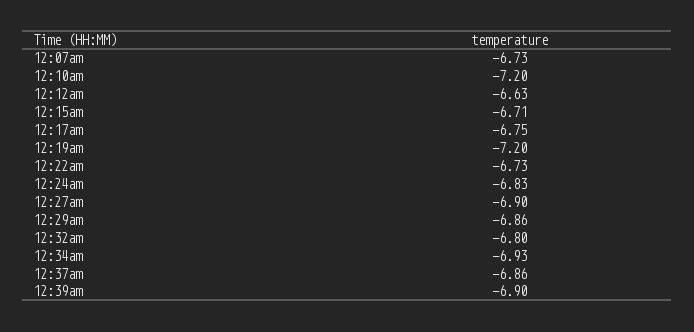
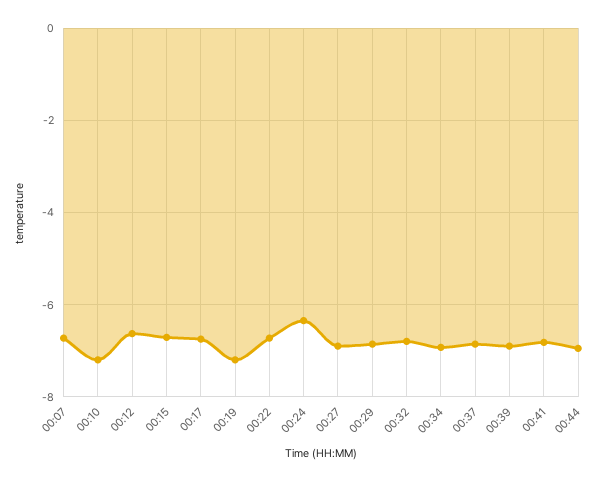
12:24am: -6.83 -> -6.4
00:41: none -> -6.8
00:44: none -> -7

